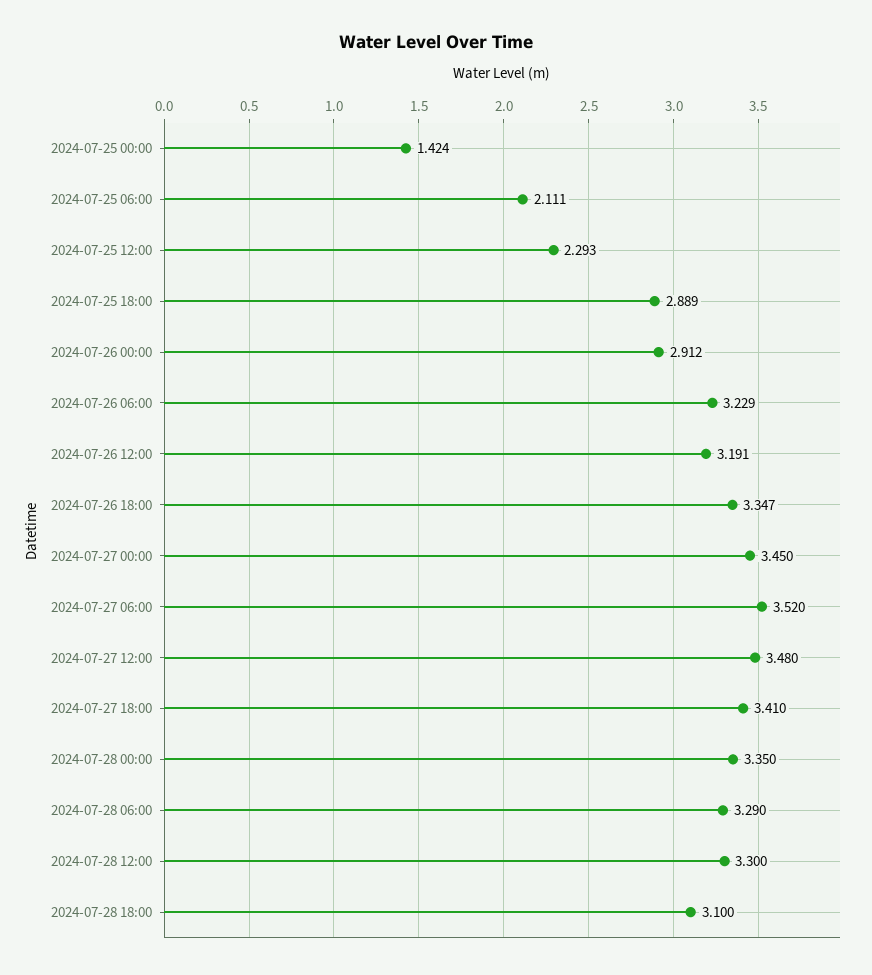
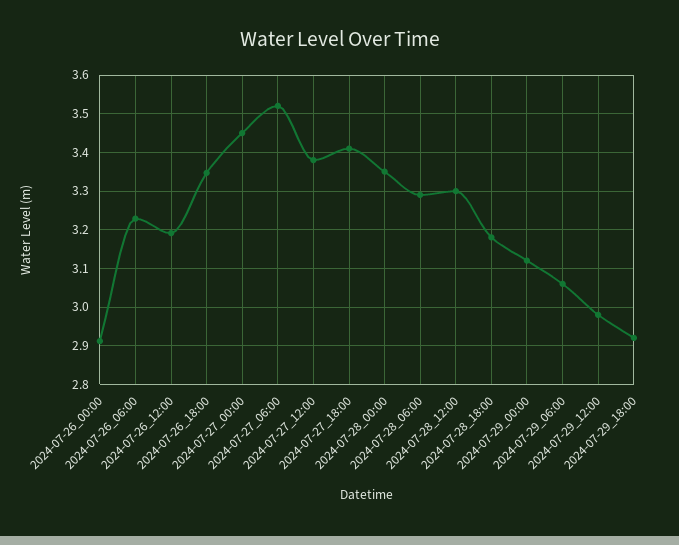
2024-07-25 00:00: 1.424 -> none
2024-07-25 06:00: 2.111 -> none
2024-07-25 12:00: 2.293 -> none
2024-07-25 18:00: 2.889 -> none
2024-07-27 12:00: 3.48 -> 3.38
2024-07-28 18:00: 3.1 -> 3.18
2024-07-29_00:00: none -> 3.12
2024-07-29_06:00: none -> 3.06
2024-07-29_12:00: none -> 2.98
2024-07-29_18:00: none -> 2.92

